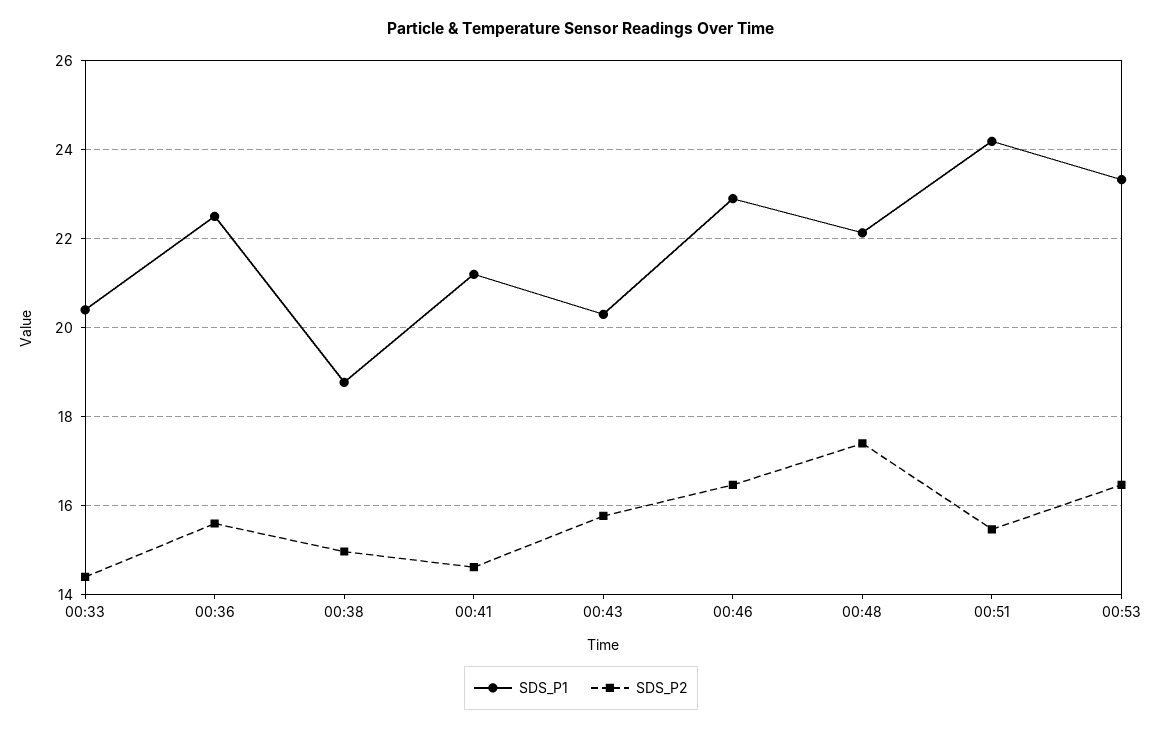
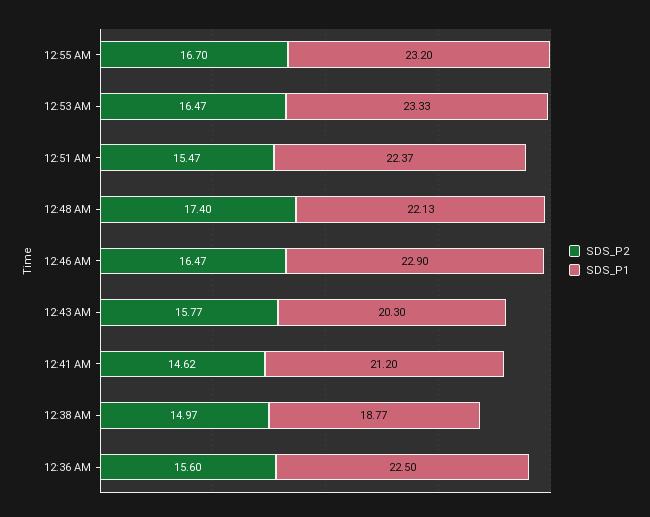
SDS_P1, 00:33: 20.4 -> none
SDS_P2, 00:33: 14.4 -> none
SDS_P1, 00:51: 24.2 -> 22.37
SDS_P2, 12:55 AM: none -> 16.7
SDS_P1, 12:55 AM: none -> 23.2

